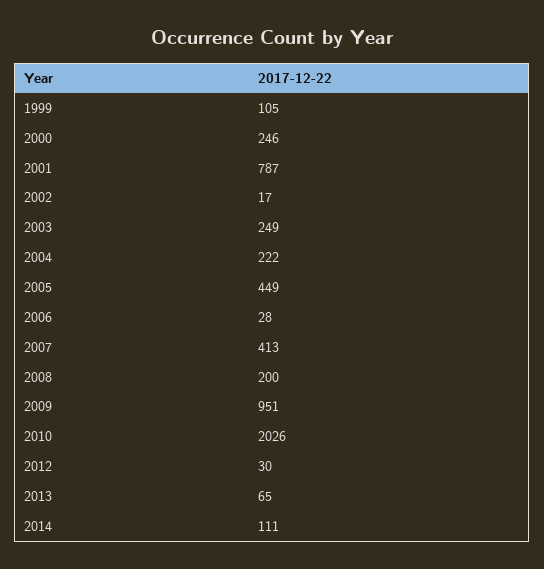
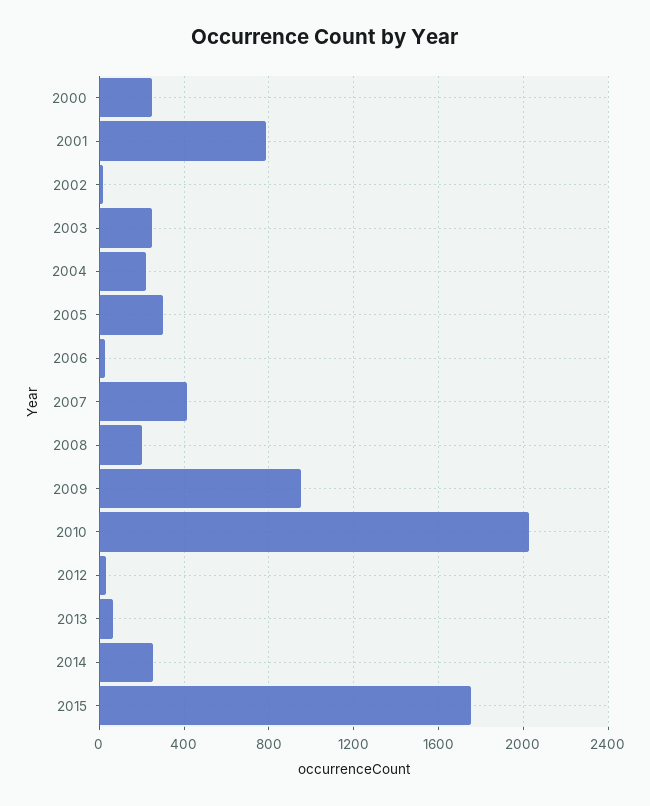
1999: 105 -> none
2005: 449 -> 300
2014: 111 -> 250
2015: none -> 1750

